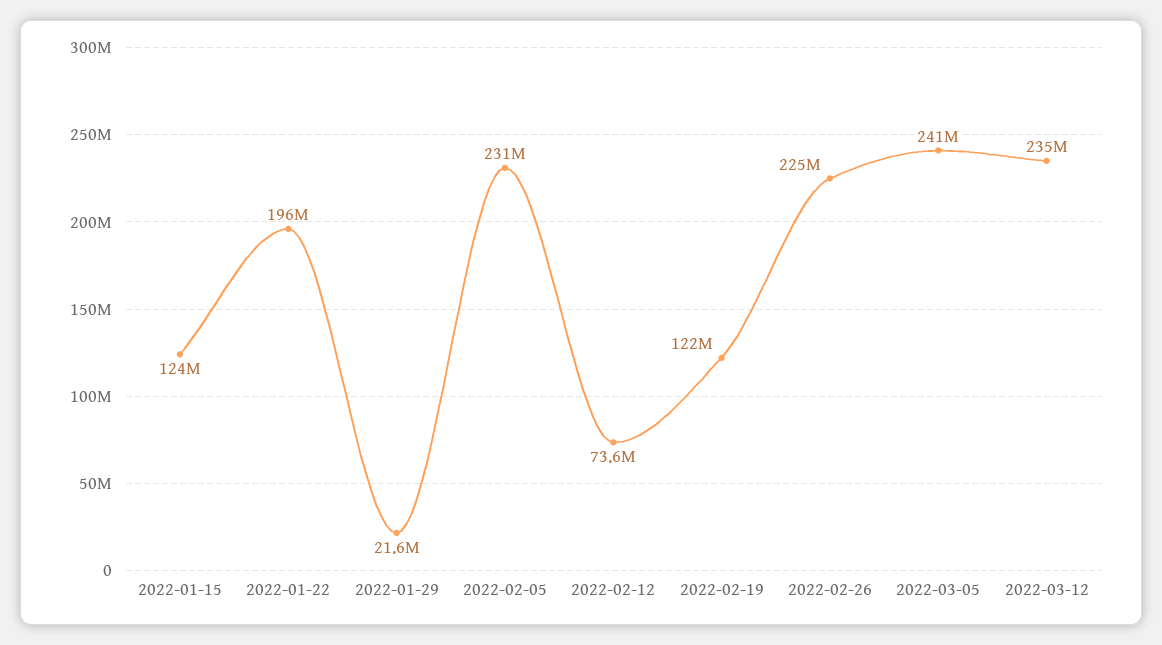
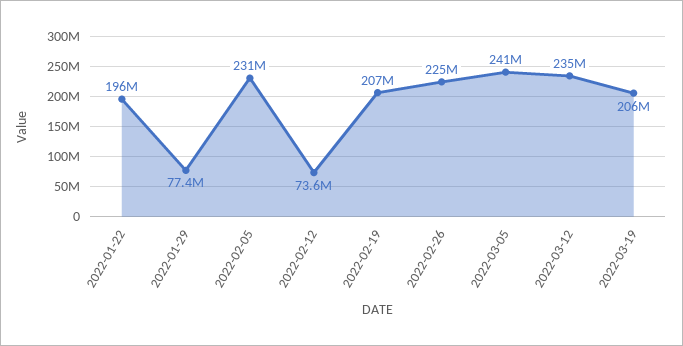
2022-01-15: 124000000 -> none
2022-01-29: 21600000 -> 77400000
2022-02-19: 122000000 -> 207000000
2022-03-19: none -> 206000000

